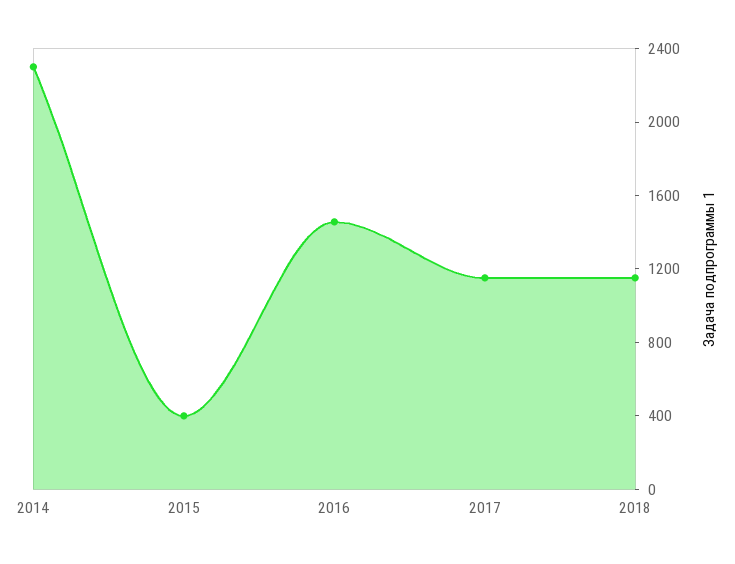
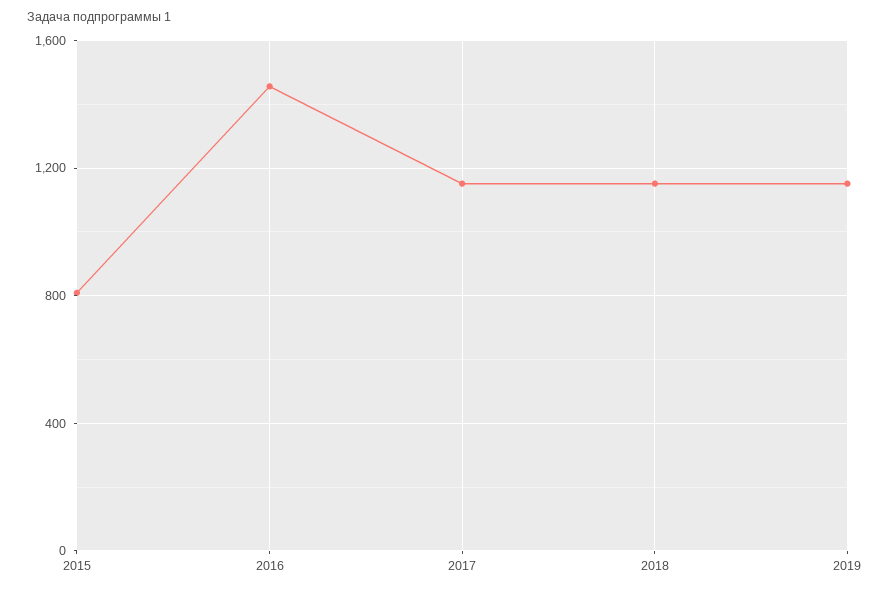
2014: 2300 -> none
2015: 400 -> 800
2019: none -> 1150

